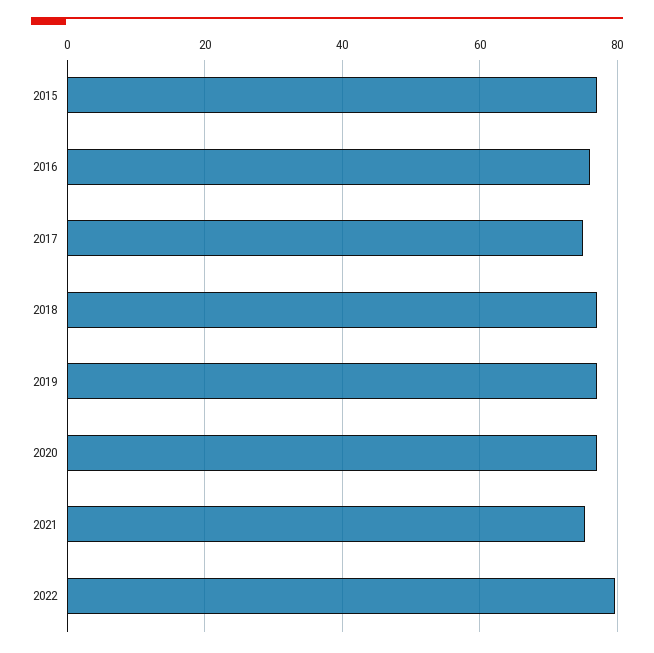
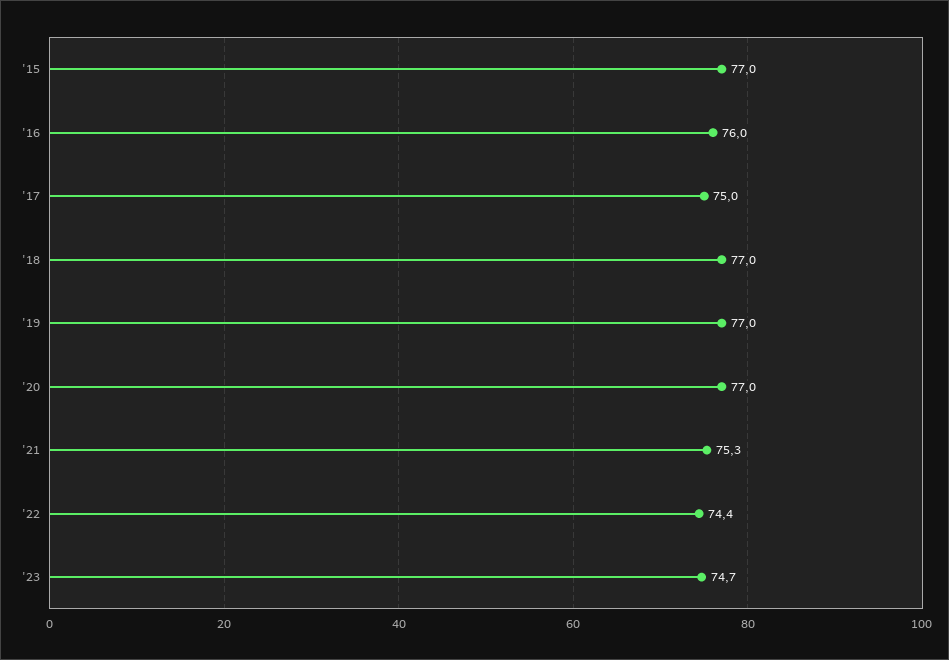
2022: 80 -> 74.4
'23: none -> 74.7

